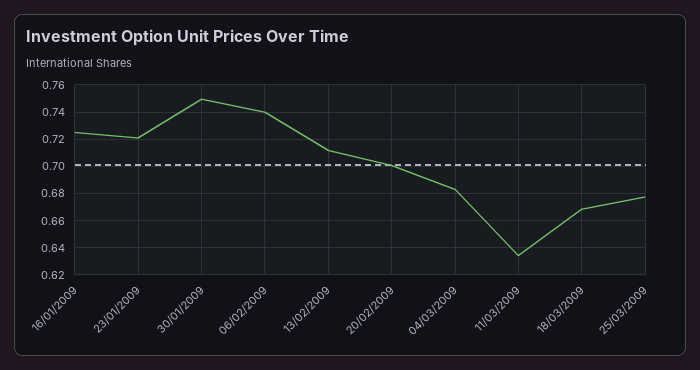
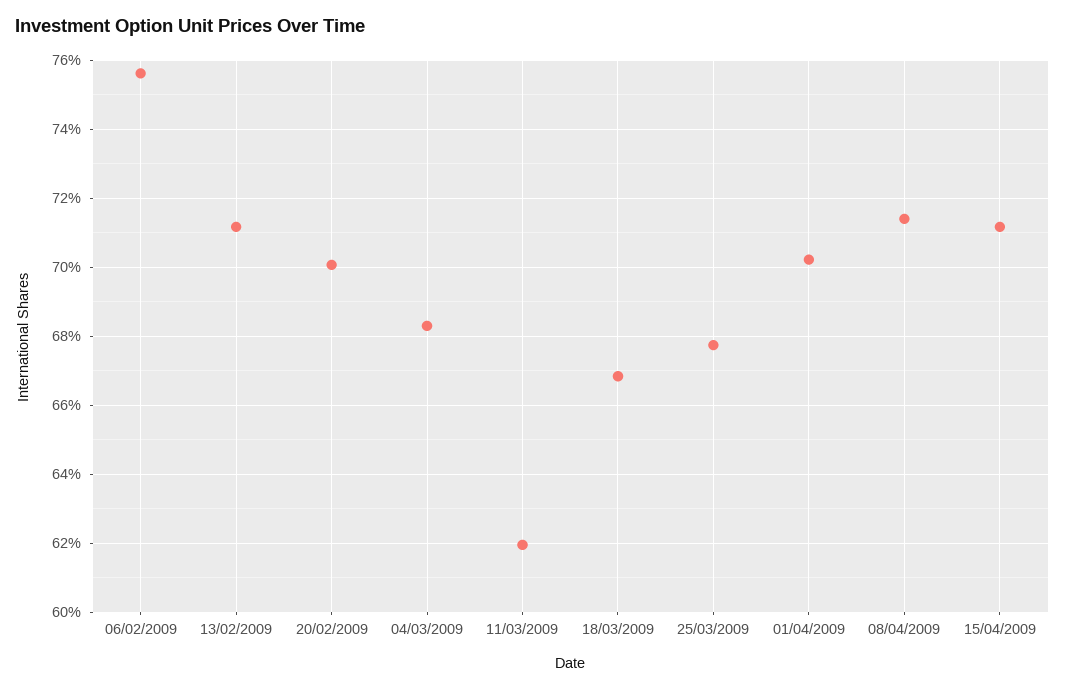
16/01/2009: 0.725 -> none
23/01/2009: 0.72 -> none
30/01/2009: 0.75 -> none
06/02/2009: 0.74 -> 0.756
11/03/2009: 0.635 -> 0.62
01/04/2009: none -> 0.702
08/04/2009: none -> 0.714
15/04/2009: none -> 0.712

